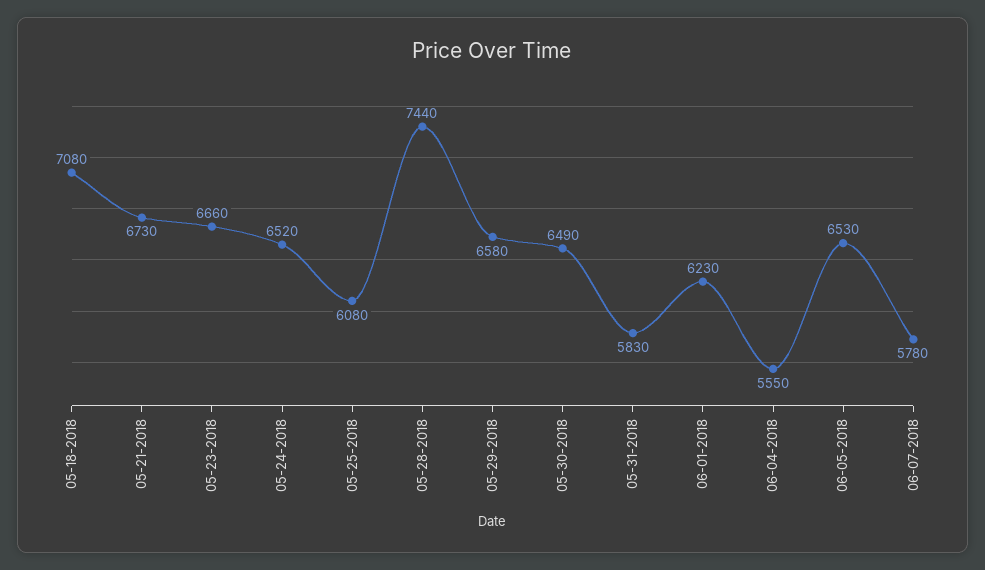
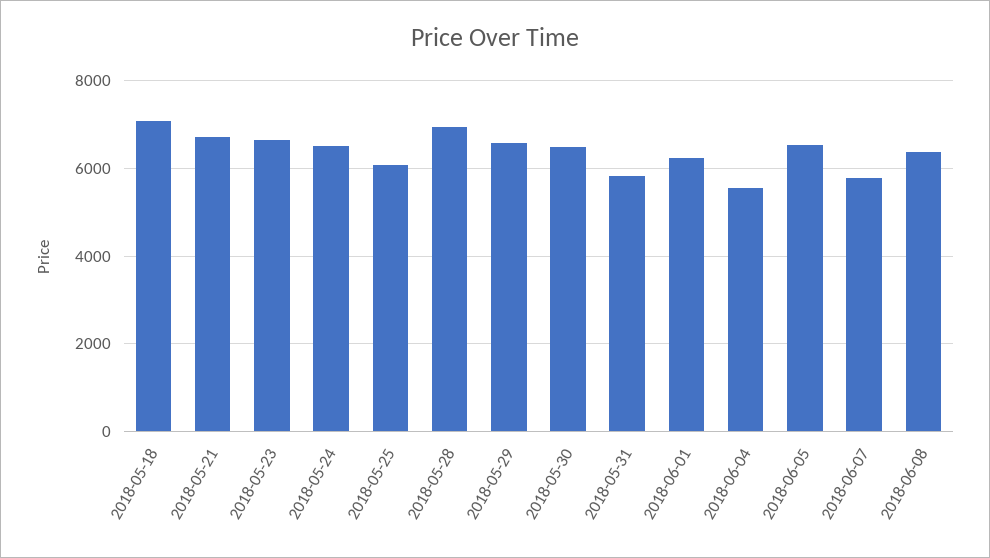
05-28-2018: 7440 -> 7000
2018-06-08: none -> 6400

